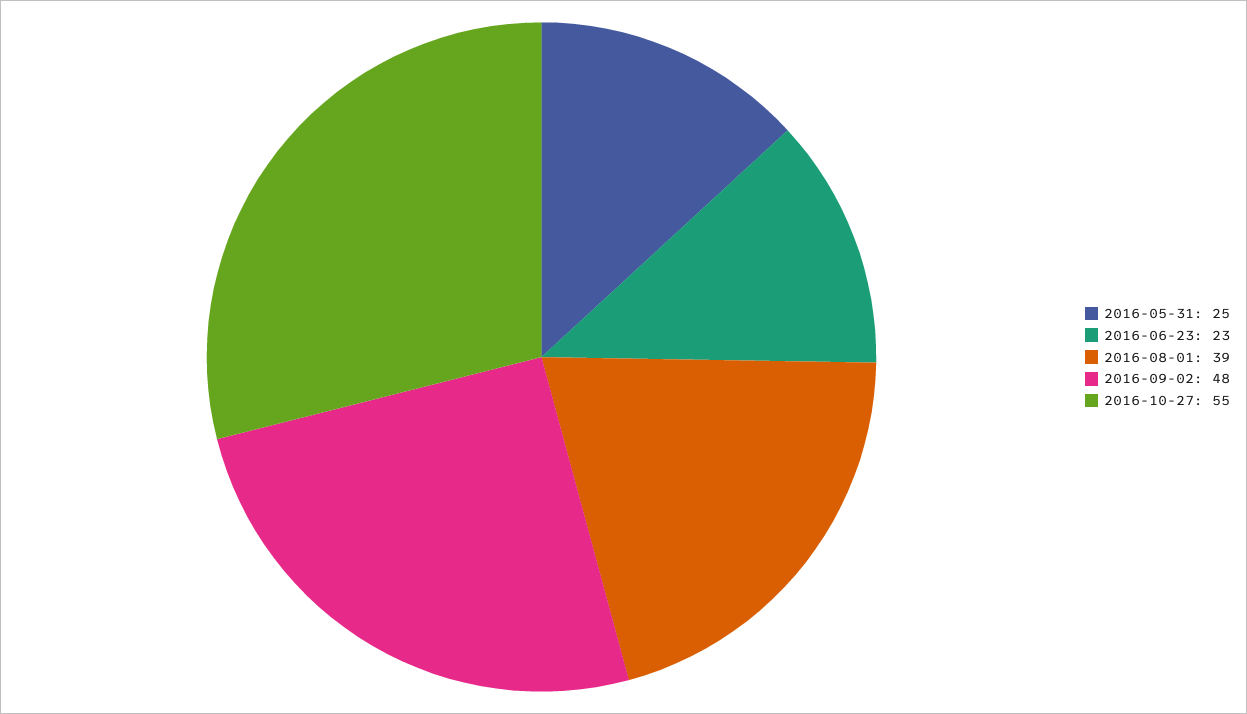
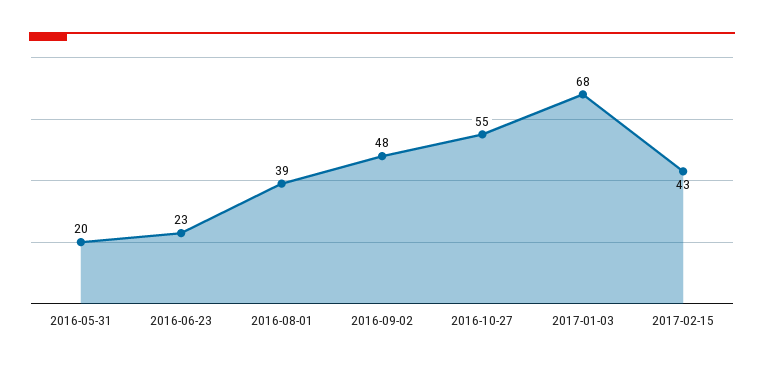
2016-05-31: 25 -> 20
2017-01-03: none -> 68
2017-02-15: none -> 43

